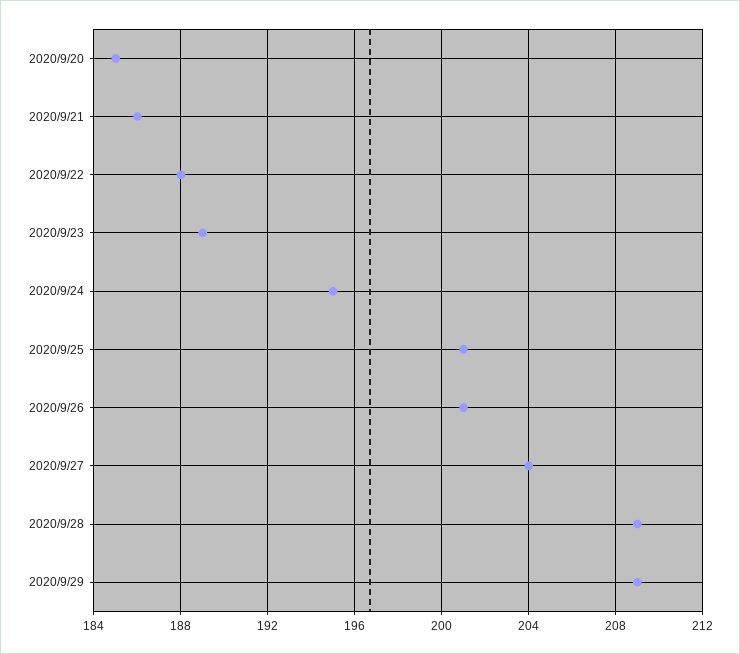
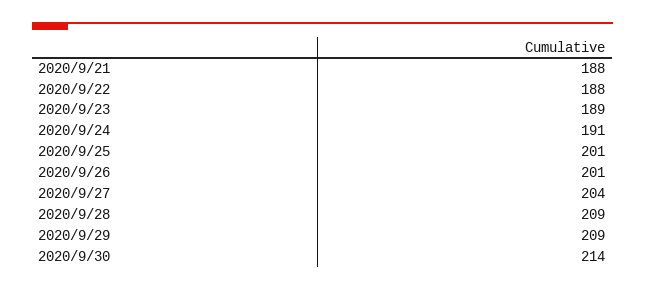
2020/9/20: 185 -> none
2020/9/21: 186 -> 188
2020/9/24: 195 -> 191
2020/9/30: none -> 214

